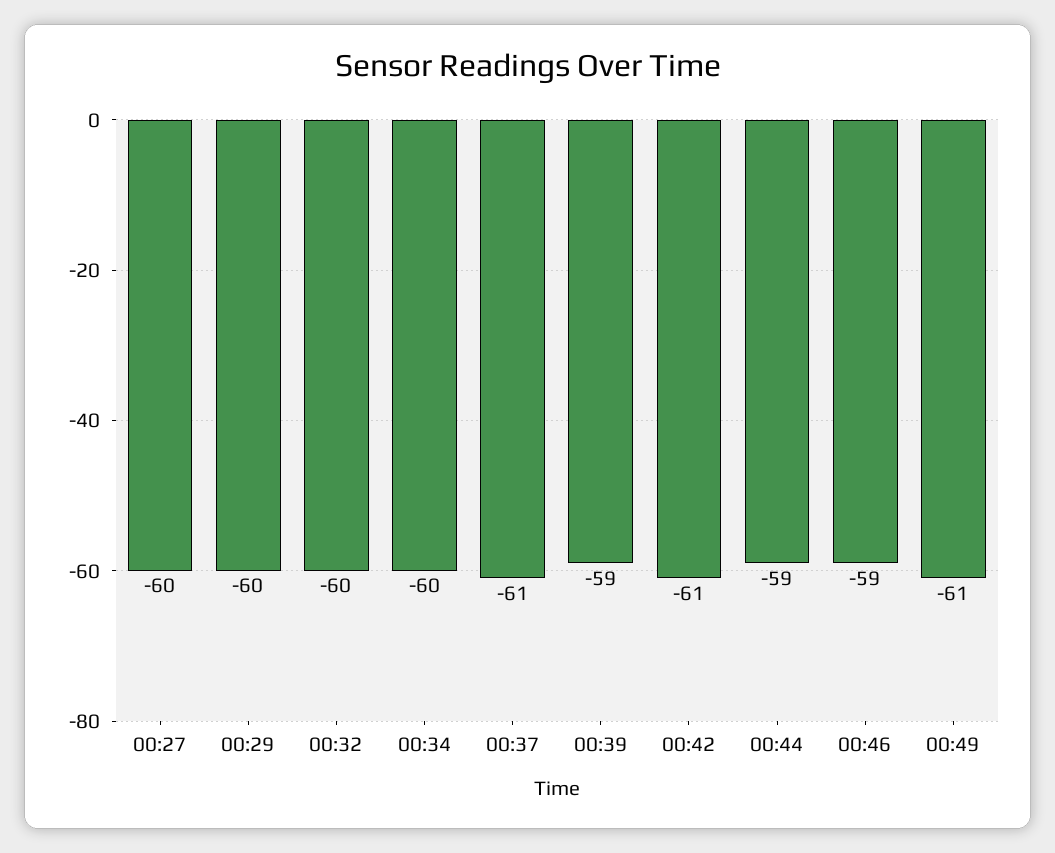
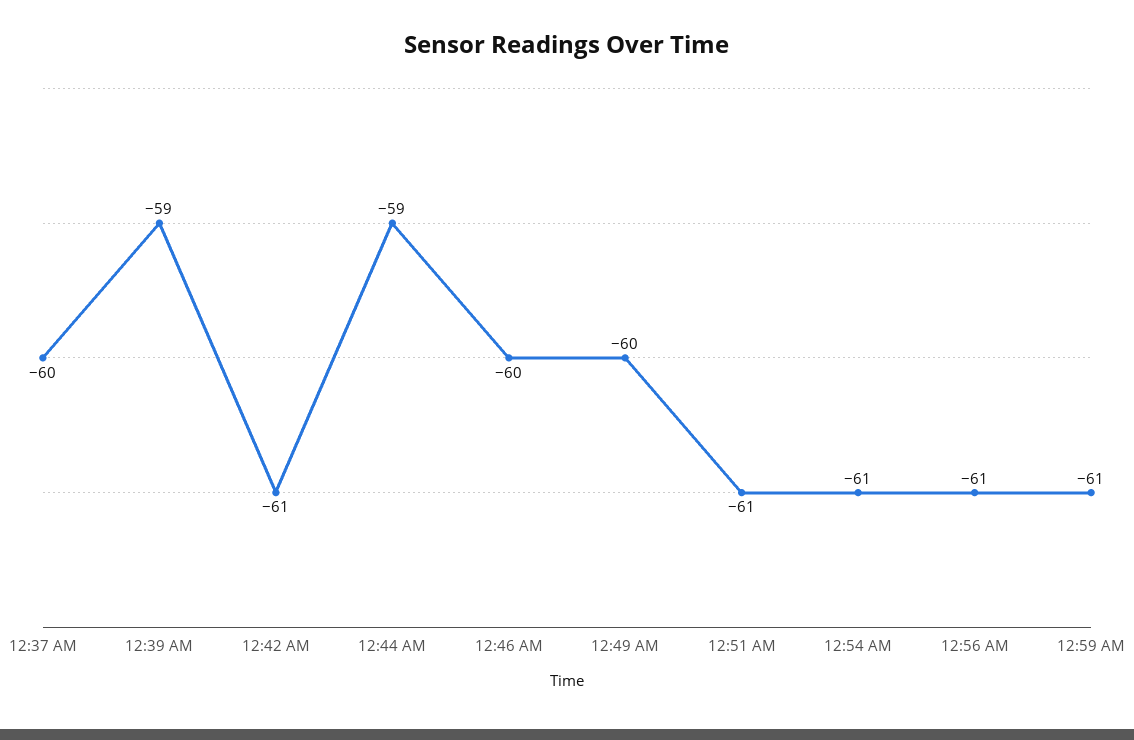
00:27: -60 -> none
00:29: -60 -> none
00:32: -60 -> none
00:34: -60 -> none
00:37: -61 -> -60
00:46: -59 -> -60
00:49: -61 -> -60
12:51 AM: none -> -61
12:54 AM: none -> -61
12:56 AM: none -> -61
12:59 AM: none -> -61

